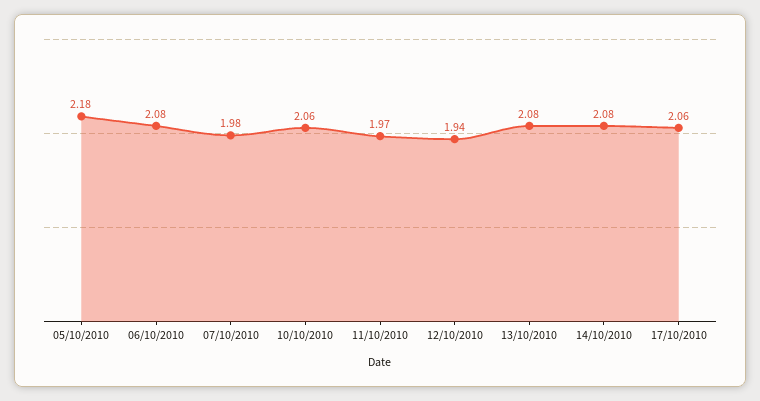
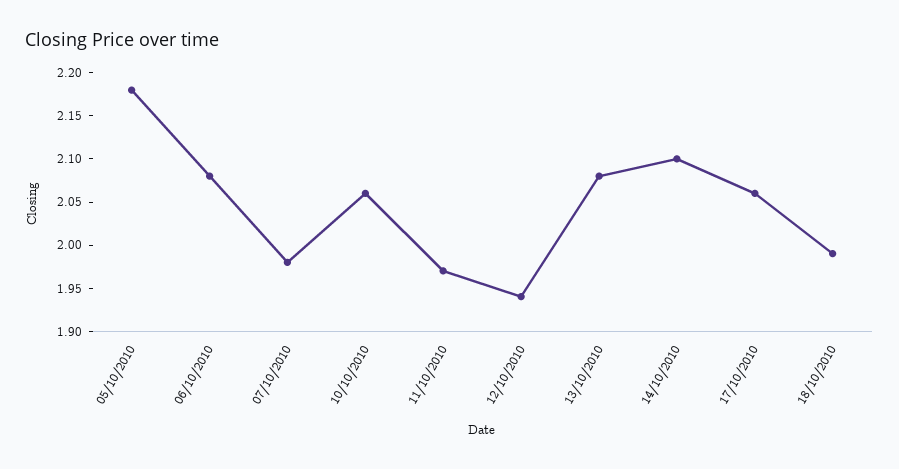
14/10/2010: 2.08 -> 2.1
18/10/2010: none -> 1.99

